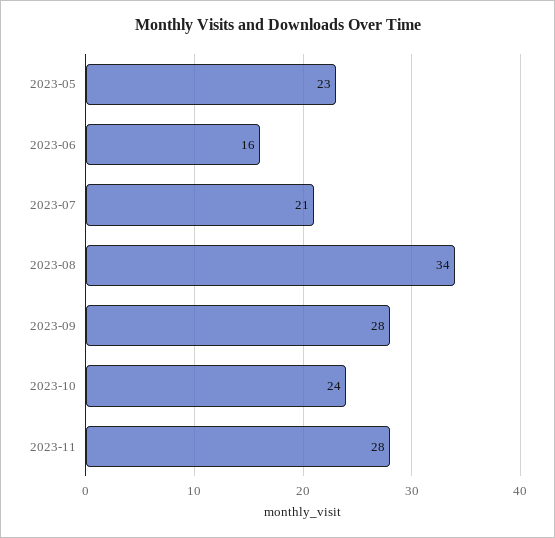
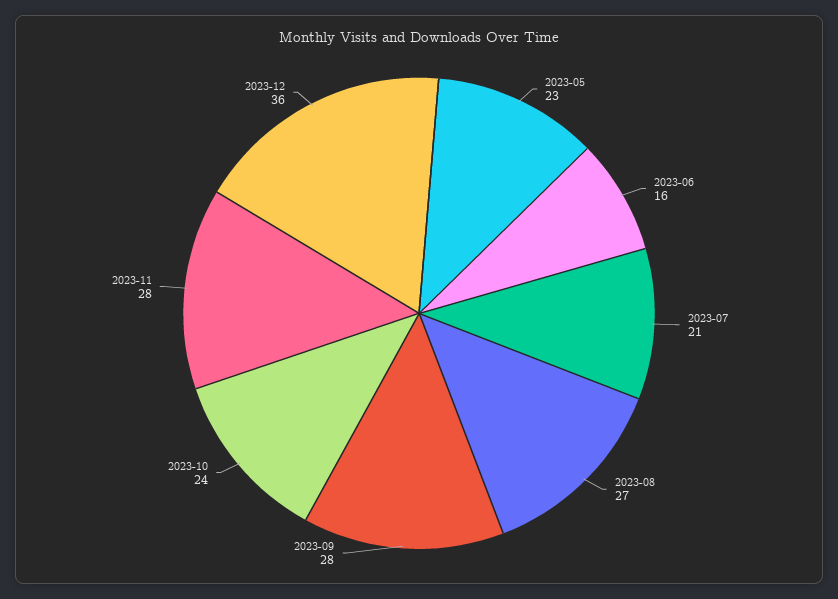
2023-08: 34 -> 27
2023-12: none -> 36

